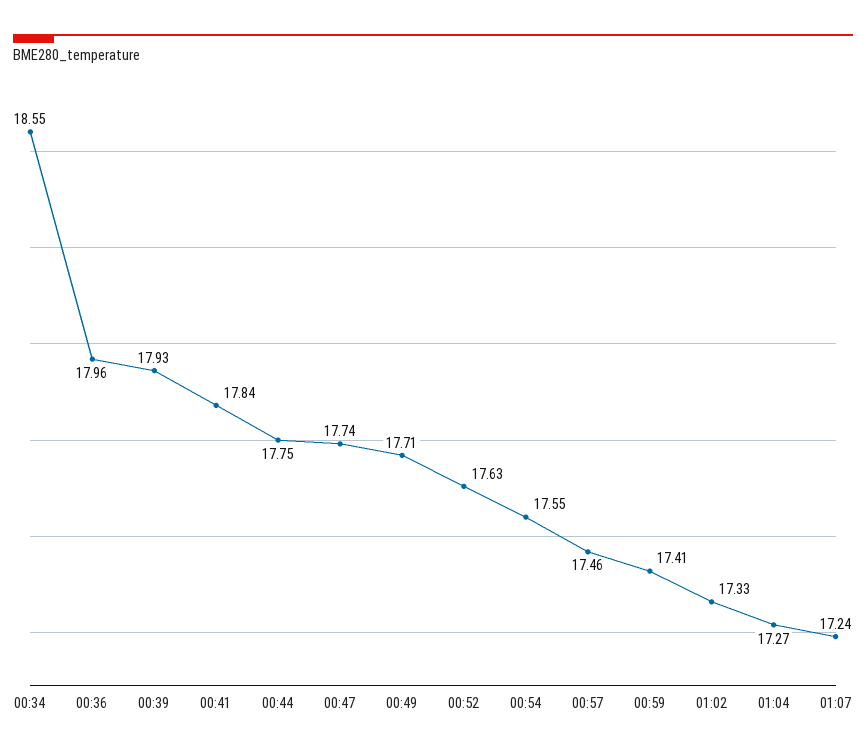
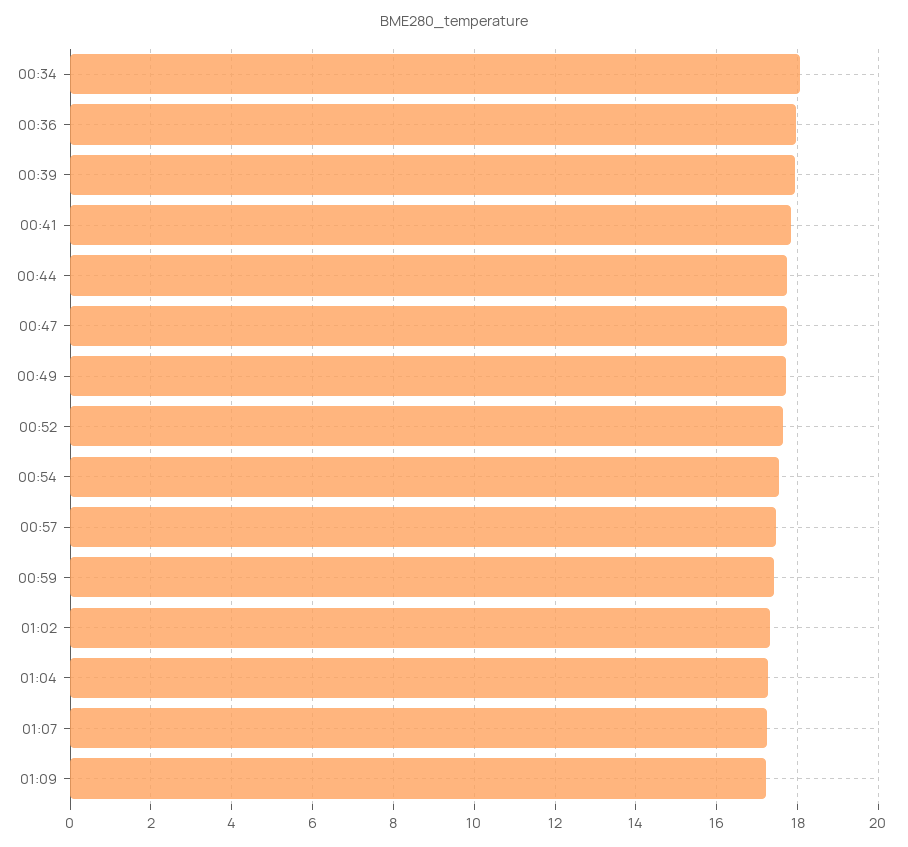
00:34: 18.55 -> 18
01:09: none -> 17.2

